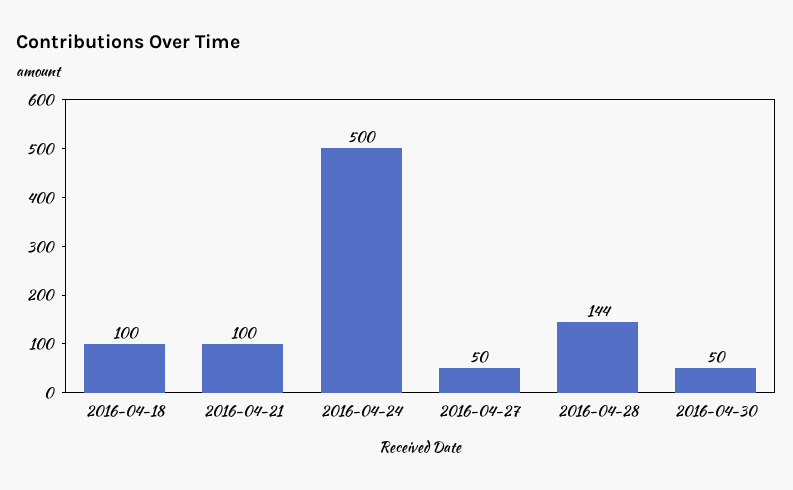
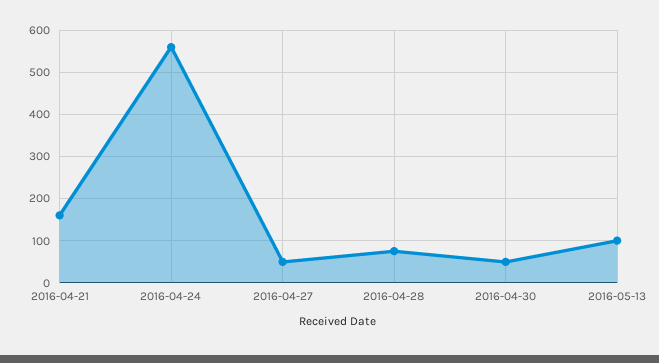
2016-04-18: 100 -> none
2016-04-21: 100 -> 160
2016-04-24: 500 -> 560
2016-04-28: 144 -> 80
2016-05-13: none -> 100

